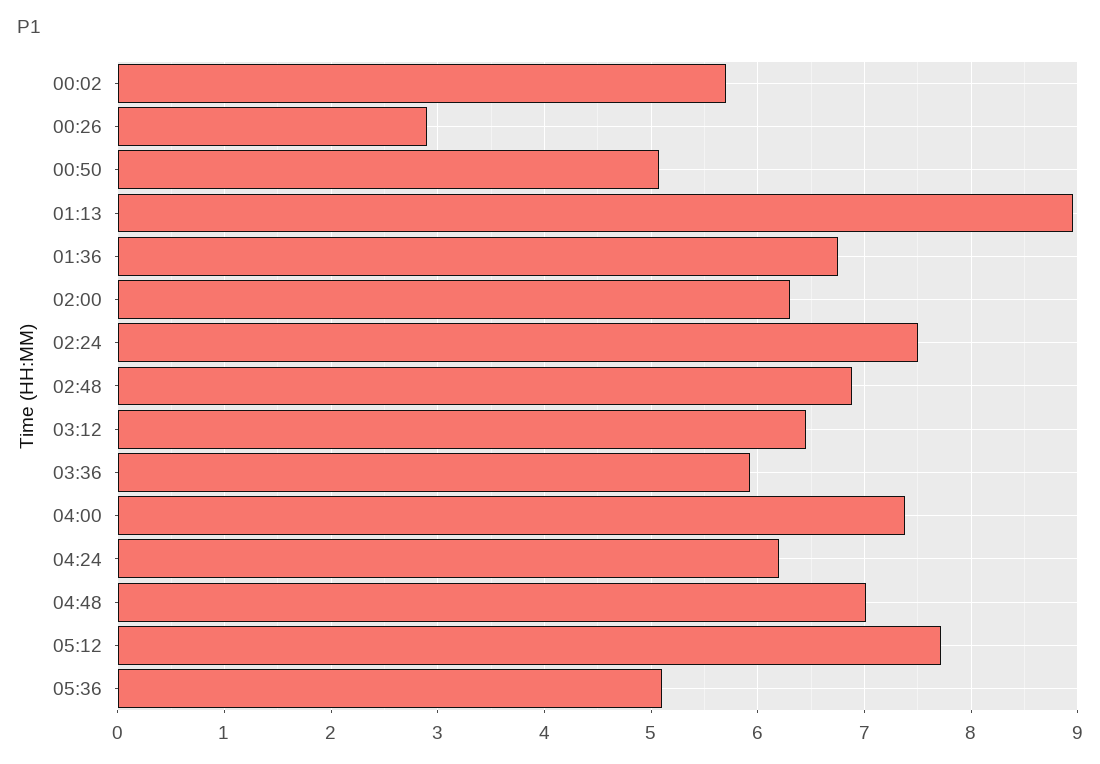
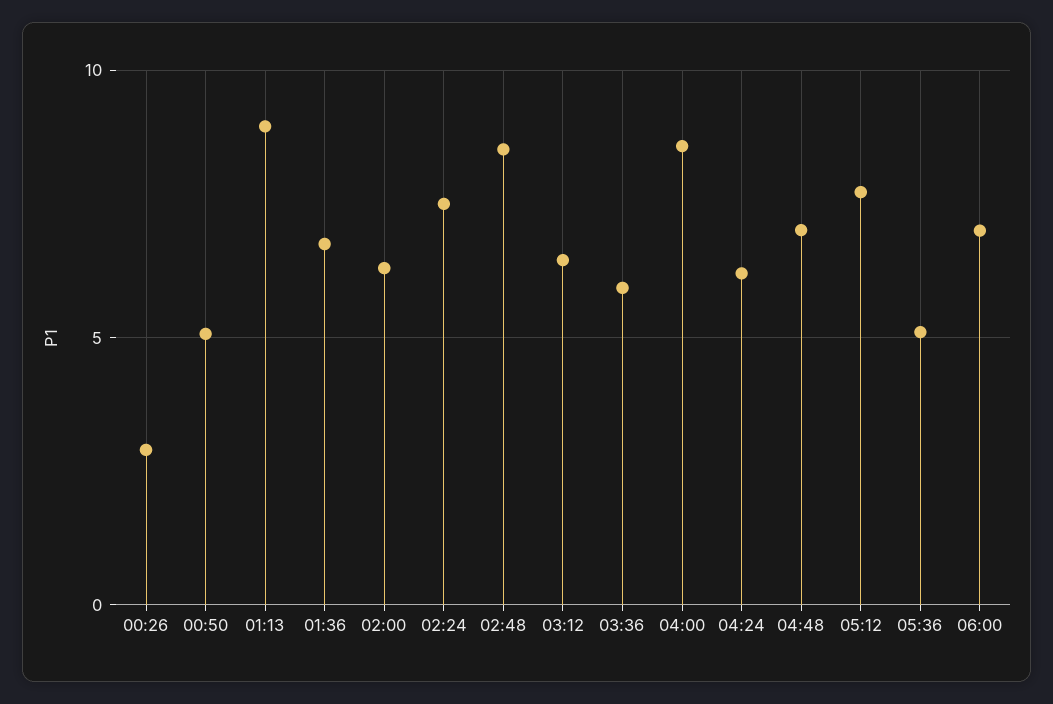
00:02: 5.7 -> none
02:48: 6.9 -> 8.5
04:00: 7.4 -> 8.5
06:00: none -> 7

